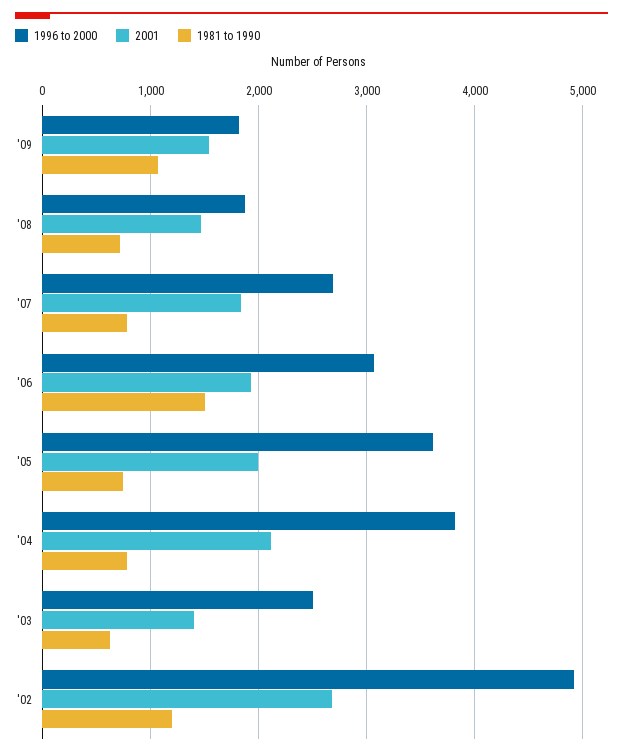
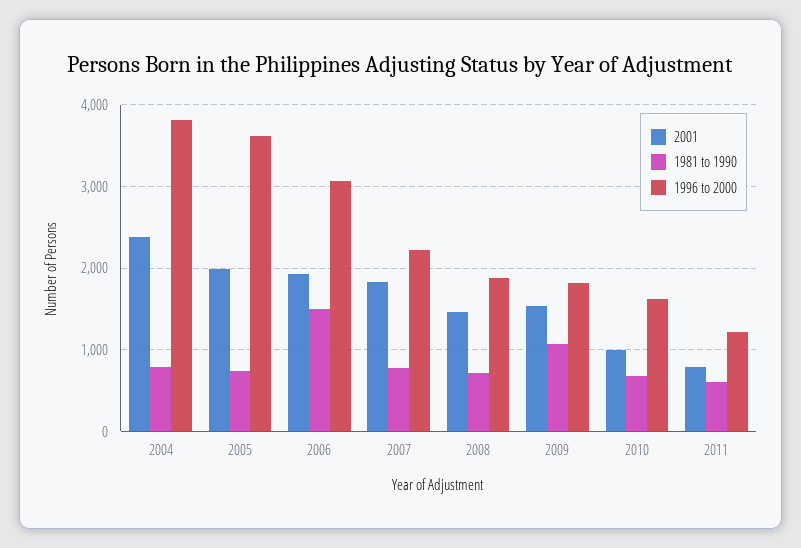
1996 to 2000, '07: 2700 -> 2200
2001, '04: 2100 -> 2400
1996 to 2000, '03: 2500 -> none
2001, '03: 1400 -> none
1981 to 1990, '03: 600 -> none
1996 to 2000, '02: 4900 -> none
2001, '02: 2700 -> none
1981 to 1990, '02: 1200 -> none
2001, 2010: none -> 1000
1981 to 1990, 2010: none -> 700
1996 to 2000, 2010: none -> 1600
2001, 2011: none -> 800
1981 to 1990, 2011: none -> 600
1996 to 2000, 2011: none -> 1200

